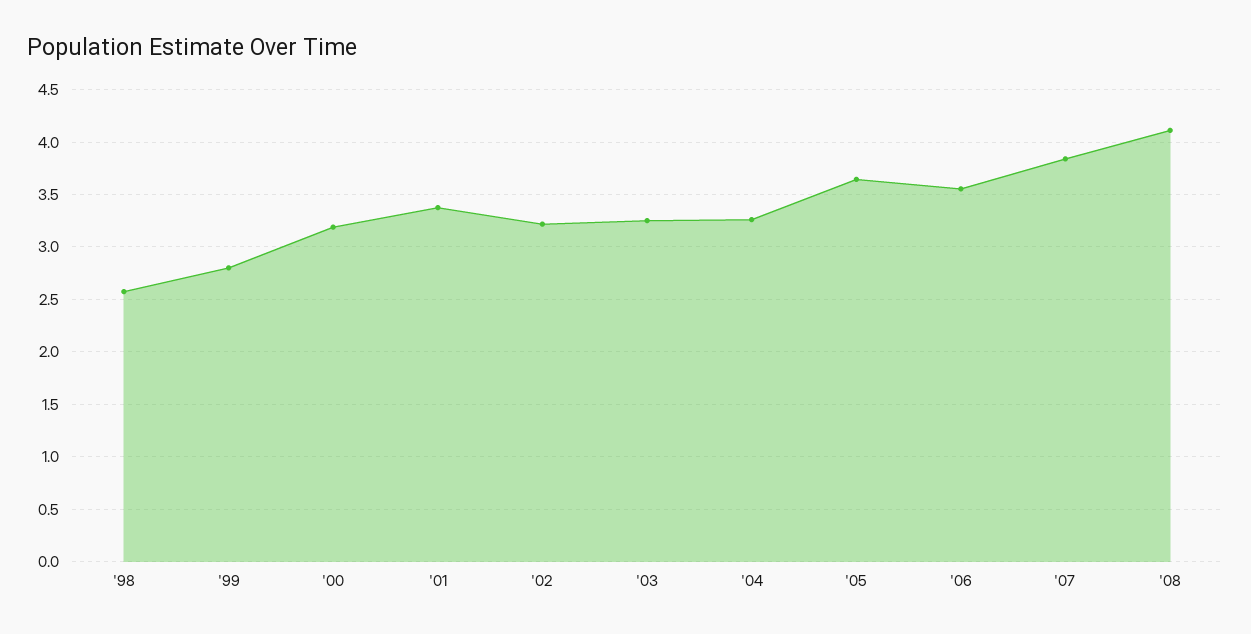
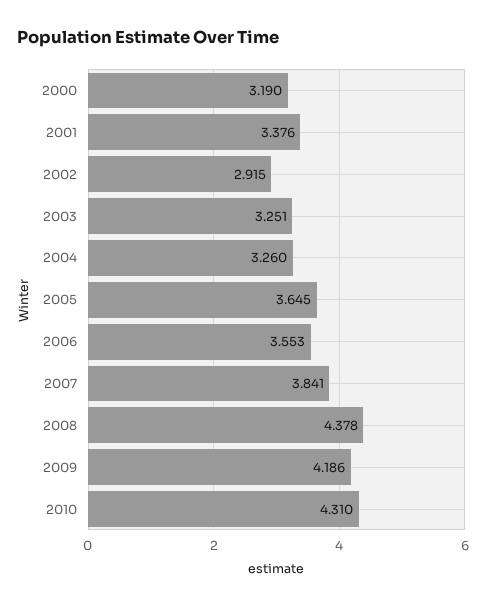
'98: 2.6 -> none
'99: 2.8 -> none
'02: 3.2 -> 2.915
'08: 4.1 -> 4.378
2009: none -> 4.186
2010: none -> 4.31

